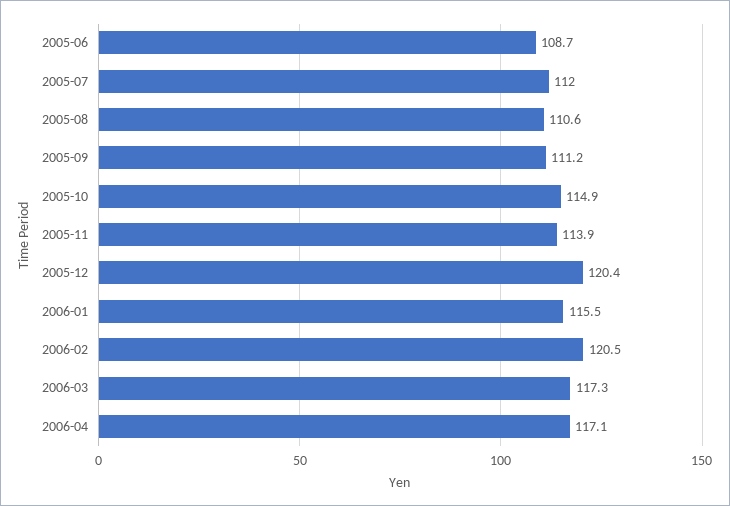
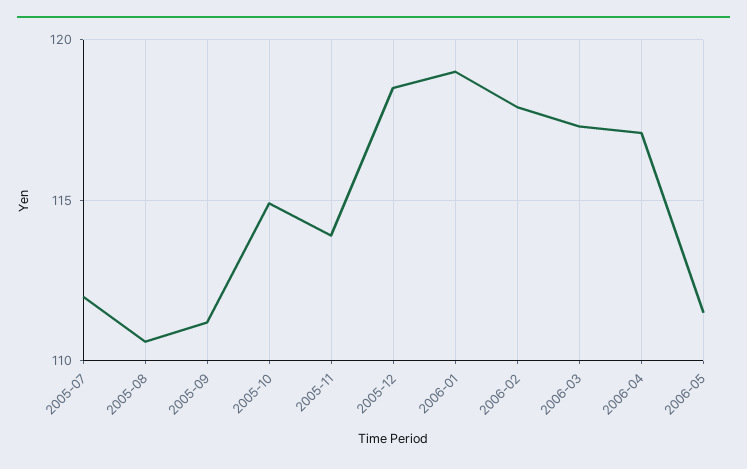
2005-06: 108.7 -> none
2005-12: 120.4 -> 118.5
2006-01: 115.5 -> 119
2006-02: 120.5 -> 118
2006-05: none -> 111.5

